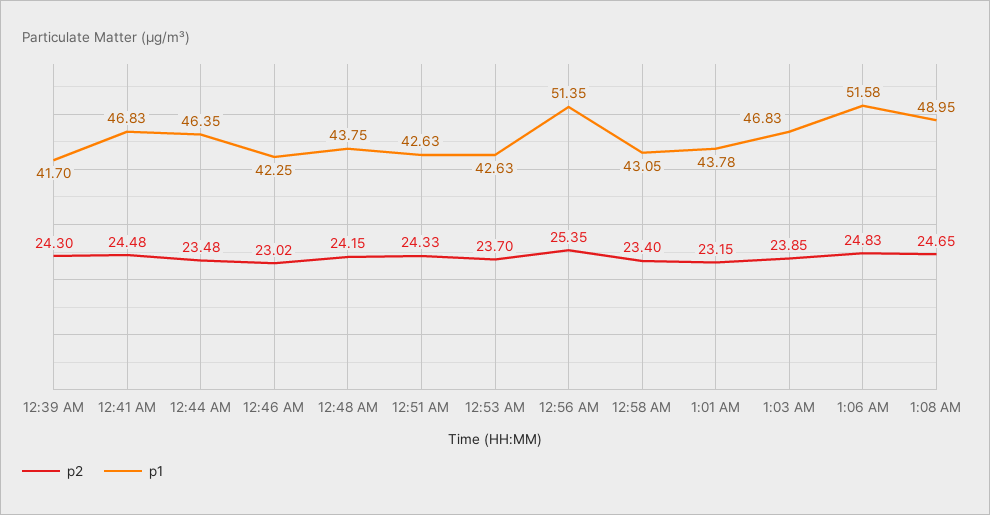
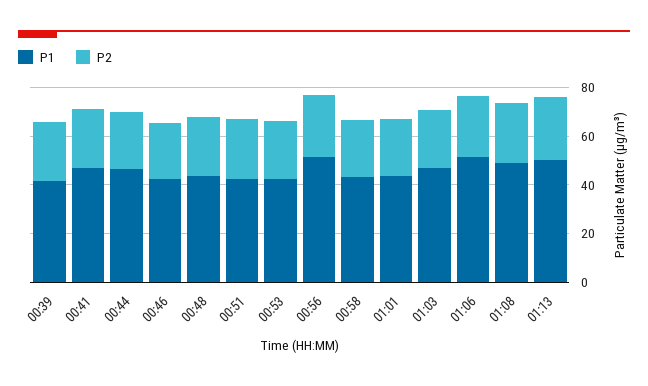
p1, 01:13: none -> 50
p2, 01:13: none -> 25

